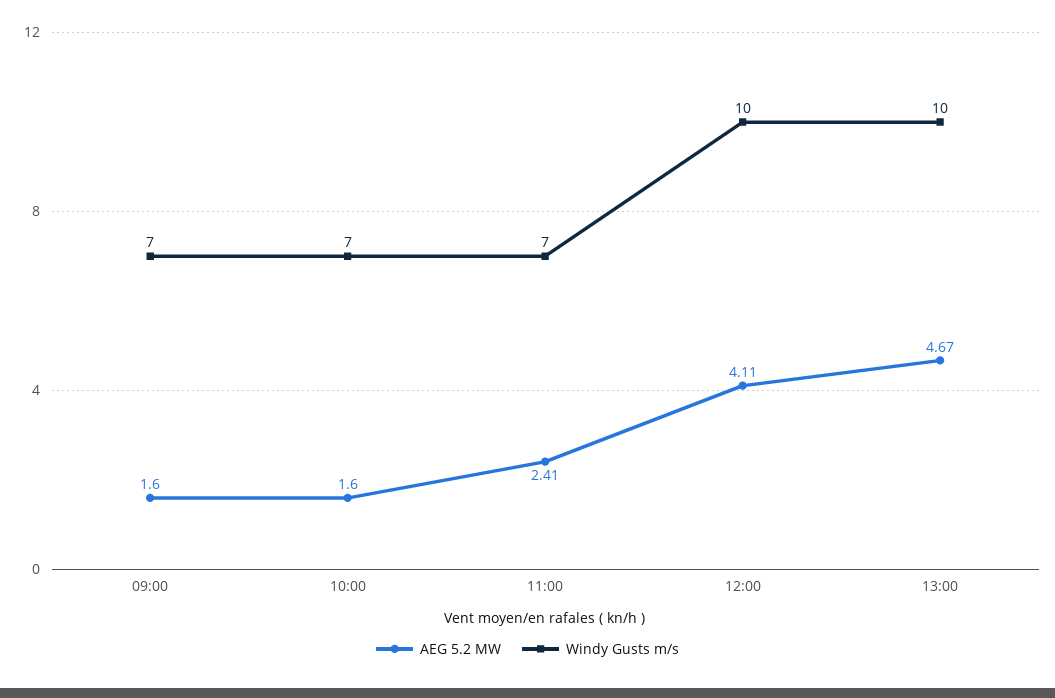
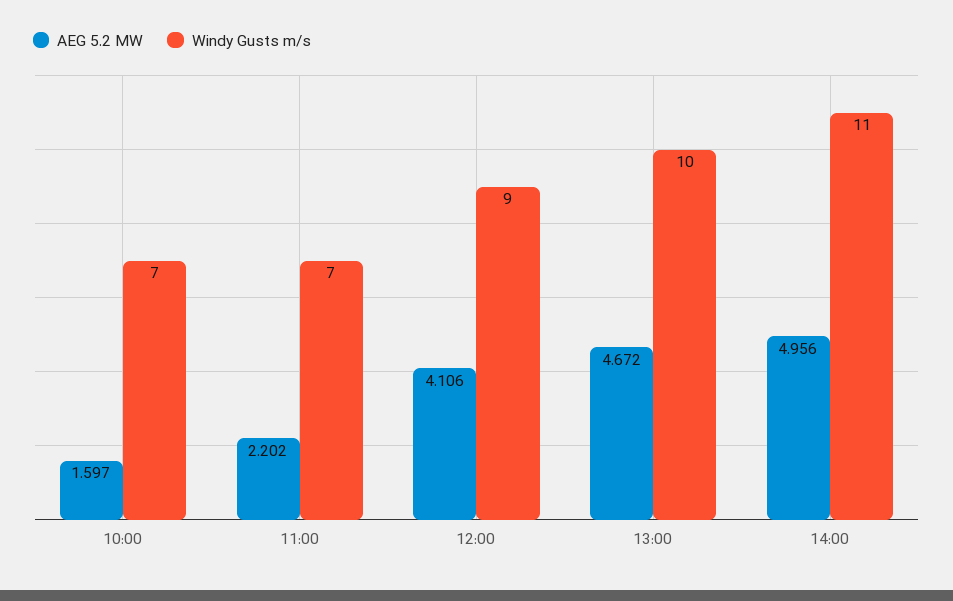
AEG 5.2 MW, 09:00: 1.6 -> none
Windy Gusts m/s, 09:00: 7 -> none
AEG 5.2 MW, 11:00: 2.41 -> 2.202
Windy Gusts m/s, 12:00: 10 -> 9
AEG 5.2 MW, 14:00: none -> 4.956
Windy Gusts m/s, 14:00: none -> 11

